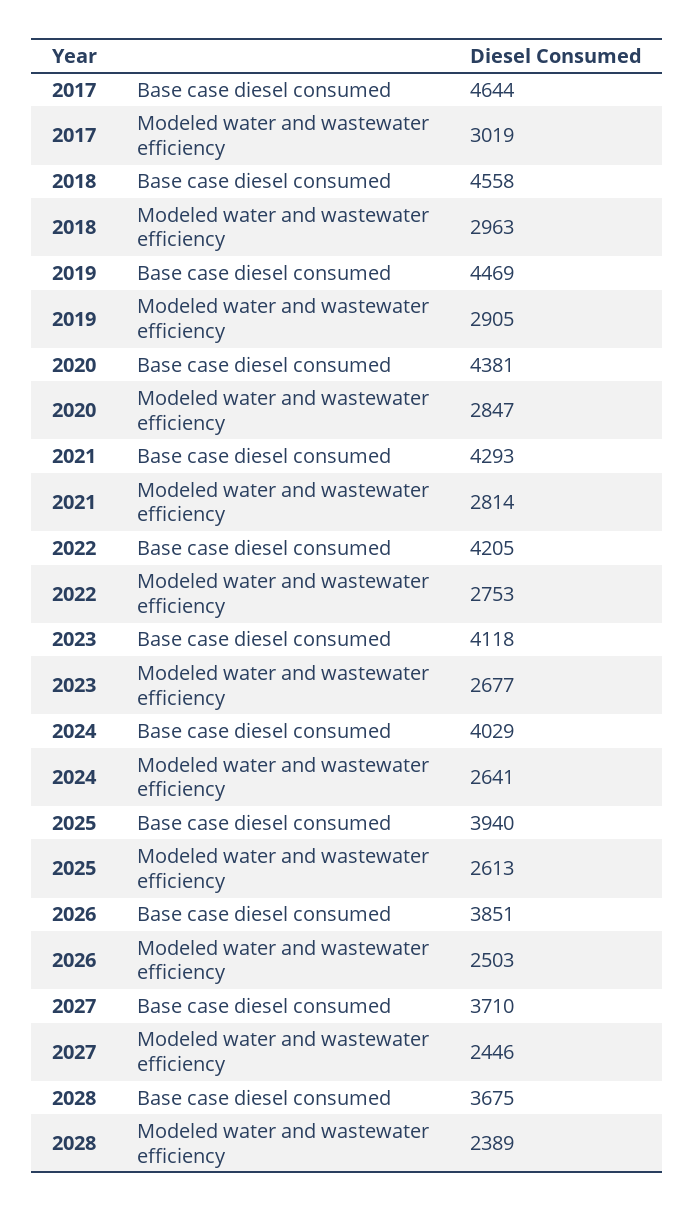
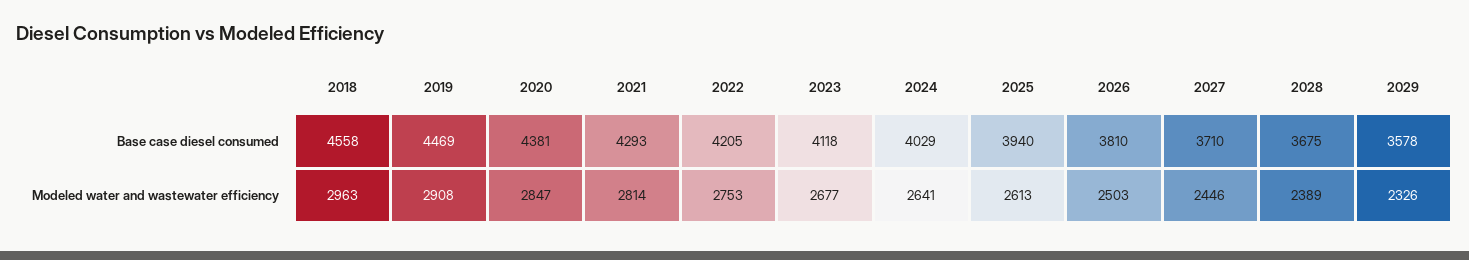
2017, Base case diesel consumed: 4644 -> none
2017, Modeled water and wastewater efficiency: 3019 -> none
2019, Modeled water and wastewater efficiency: 2905 -> 2908
2026, Base case diesel consumed: 3851 -> 3810
2029, Base case diesel consumed: none -> 3578
2029, Modeled water and wastewater efficiency: none -> 2326

